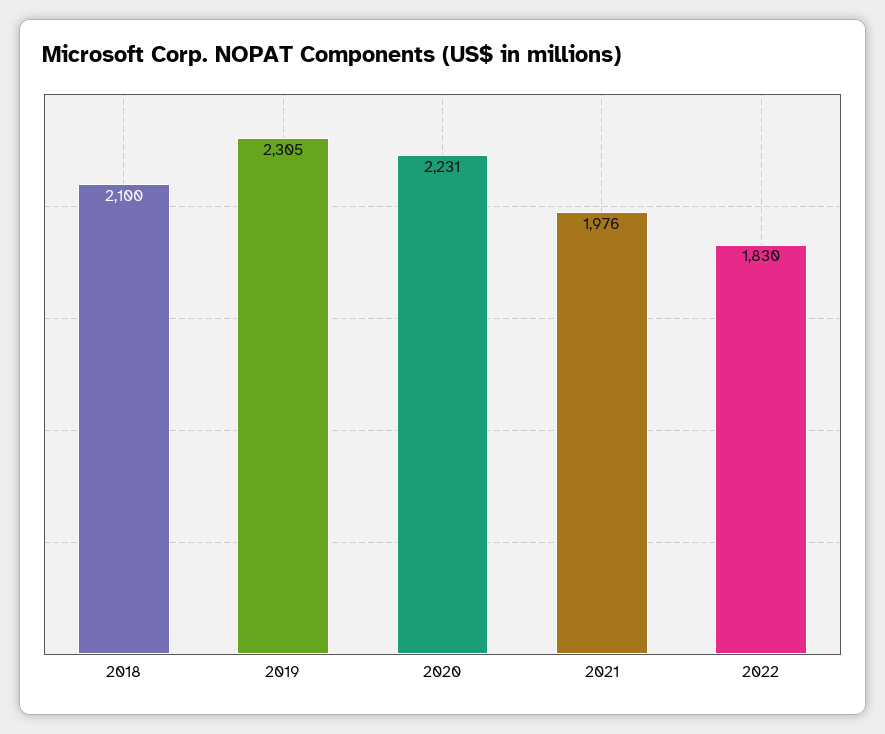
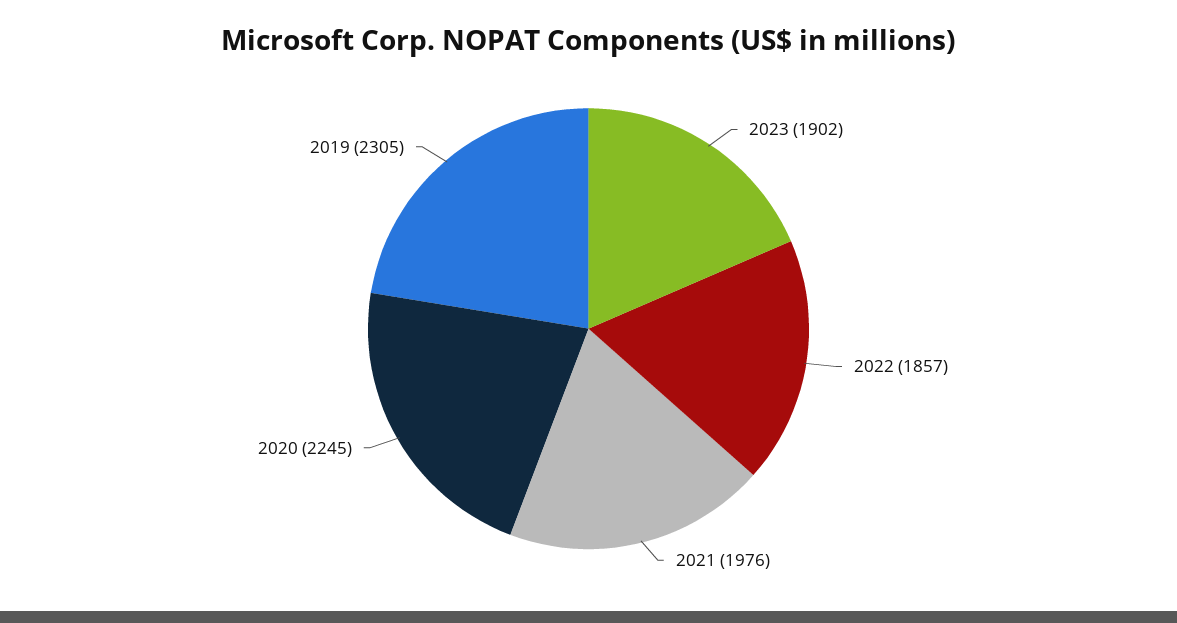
2018: 2100 -> none
2020: 2231 -> 2245
2022: 1830 -> 1857
2023: none -> 1902

